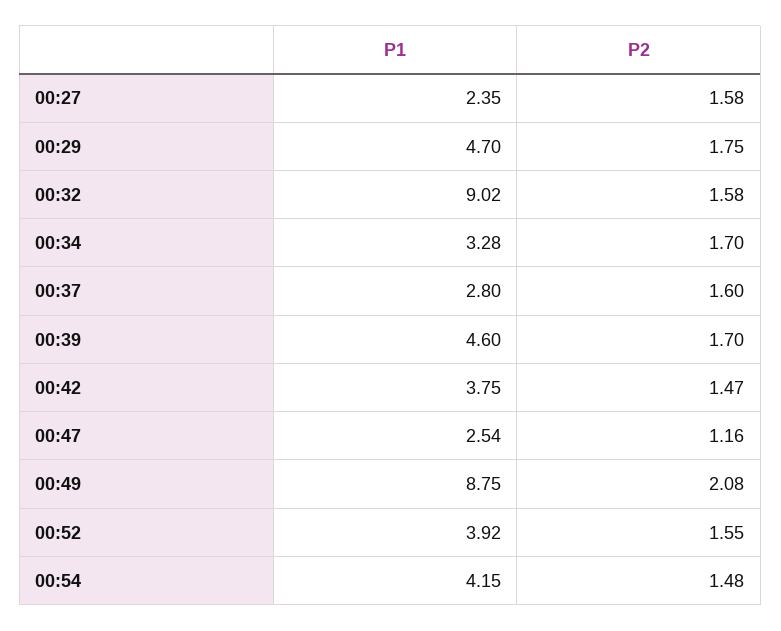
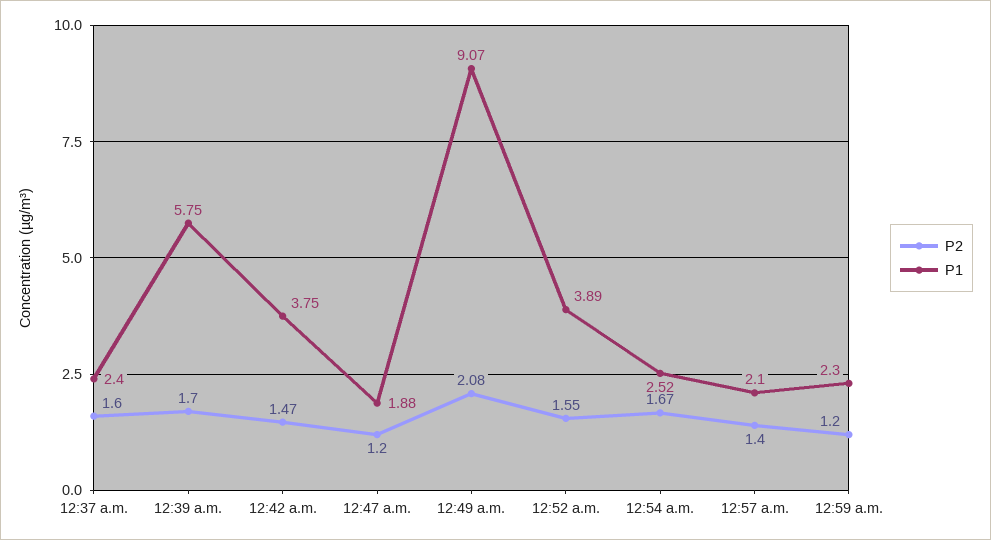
P1, 00:27: 2.35 -> none
P2, 00:27: 1.58 -> none
P1, 00:29: 4.7 -> none
P2, 00:29: 1.75 -> none
P1, 00:32: 9.02 -> none
P2, 00:32: 1.58 -> none
P1, 00:34: 3.28 -> none
P2, 00:34: 1.7 -> none
P1, 00:37: 2.8 -> 2.4
P1, 00:39: 4.6 -> 5.75
P1, 00:47: 2.54 -> 1.88
P2, 00:47: 1.16 -> 1.2
P1, 00:49: 8.75 -> 9.07
P1, 00:52: 3.92 -> 3.89
P1, 00:54: 4.15 -> 2.52
P2, 00:54: 1.48 -> 1.67
P2, 12:57 a.m.: none -> 1.4
P1, 12:57 a.m.: none -> 2.1
P2, 12:59 a.m.: none -> 1.2
P1, 12:59 a.m.: none -> 2.3

